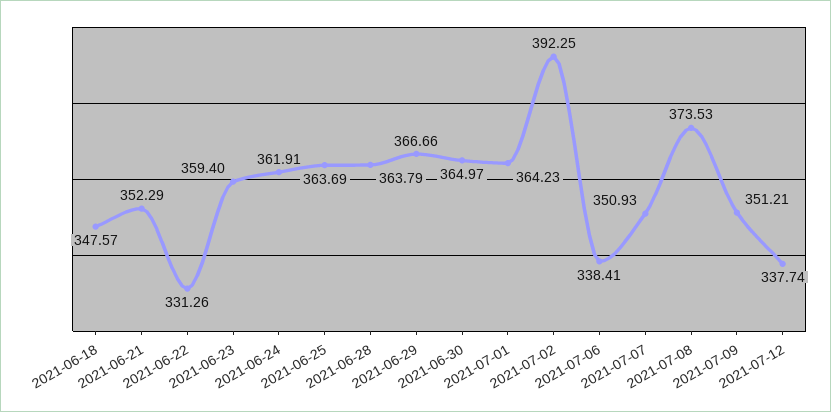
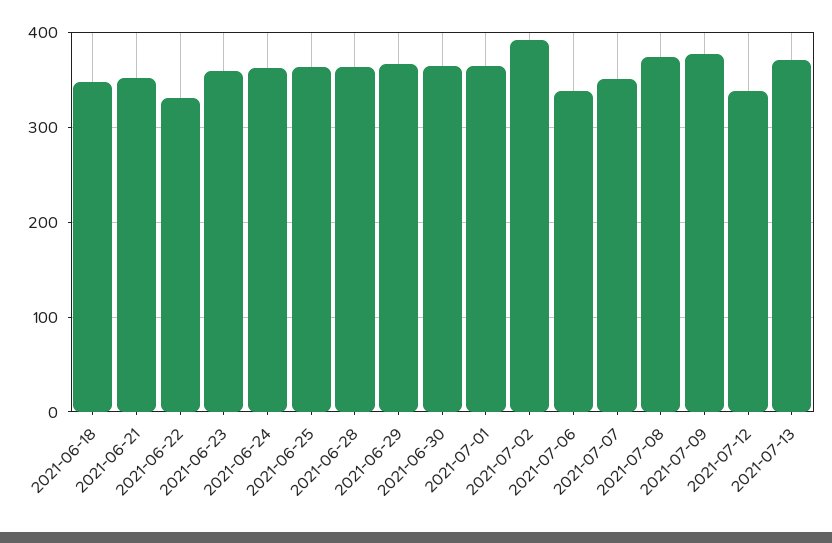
2021-07-09: 351.21 -> 380
2021-07-13: none -> 370

